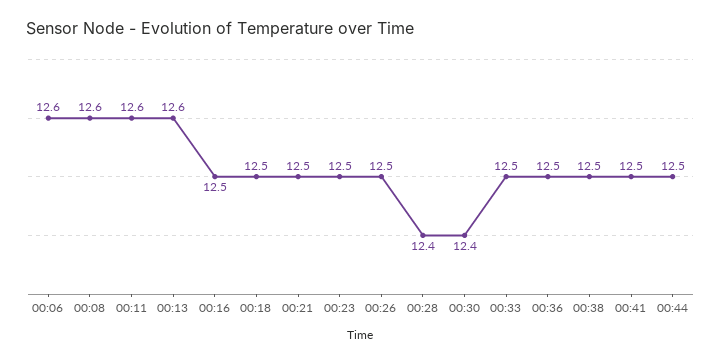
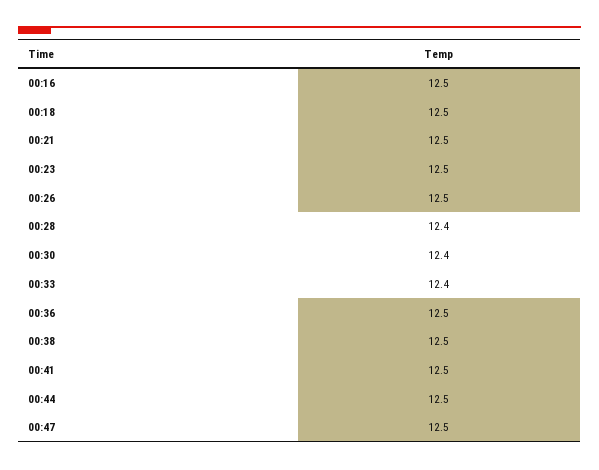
00:06: 12.6 -> none
00:08: 12.6 -> none
00:11: 12.6 -> none
00:13: 12.6 -> none
00:33: 12.5 -> 12.4
00:47: none -> 12.5

